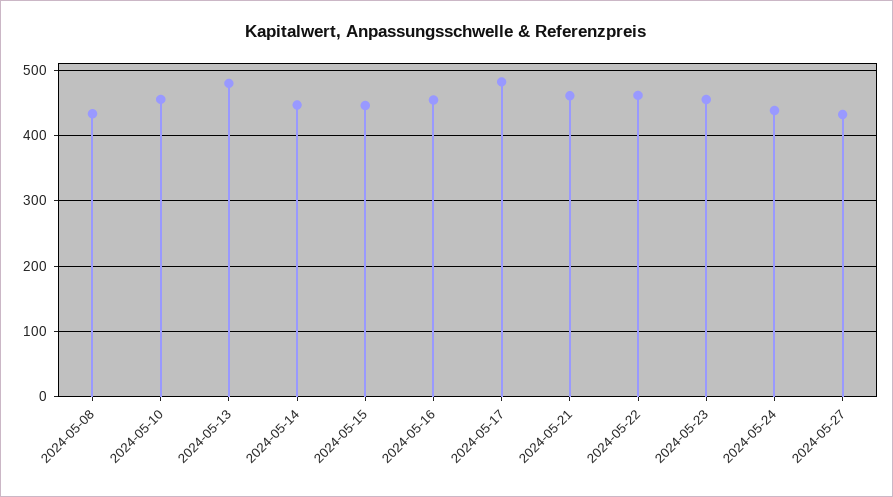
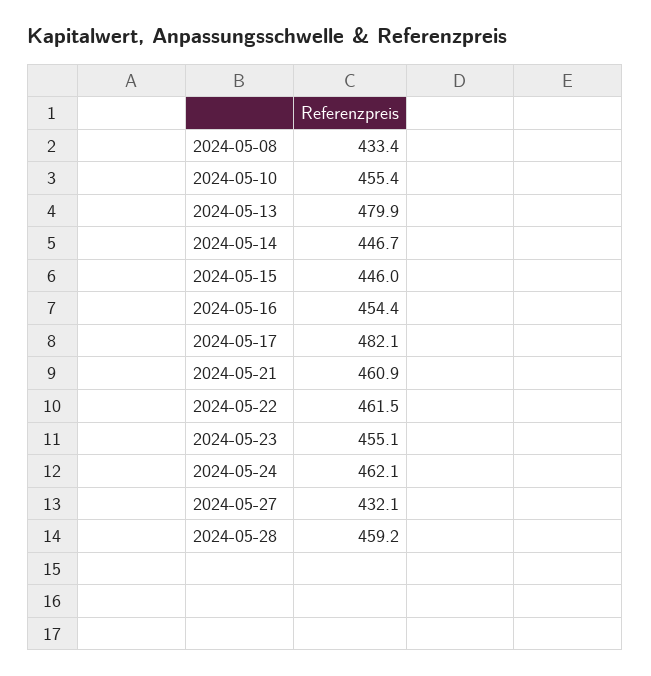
2024-05-24: 440 -> 462.1
2024-05-28: none -> 459.2

